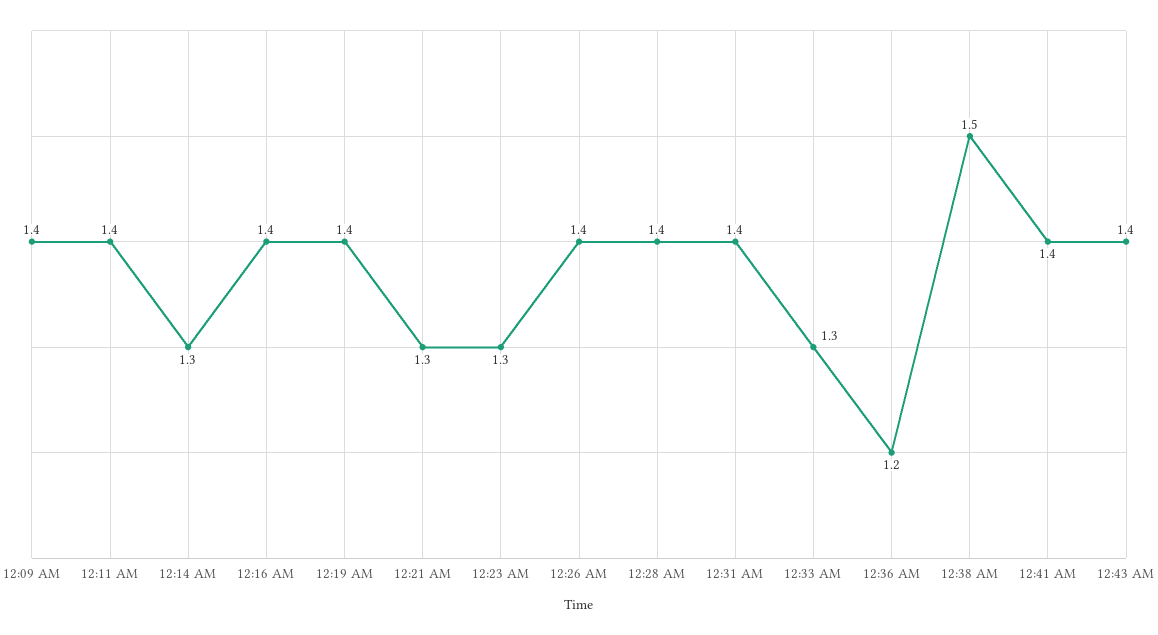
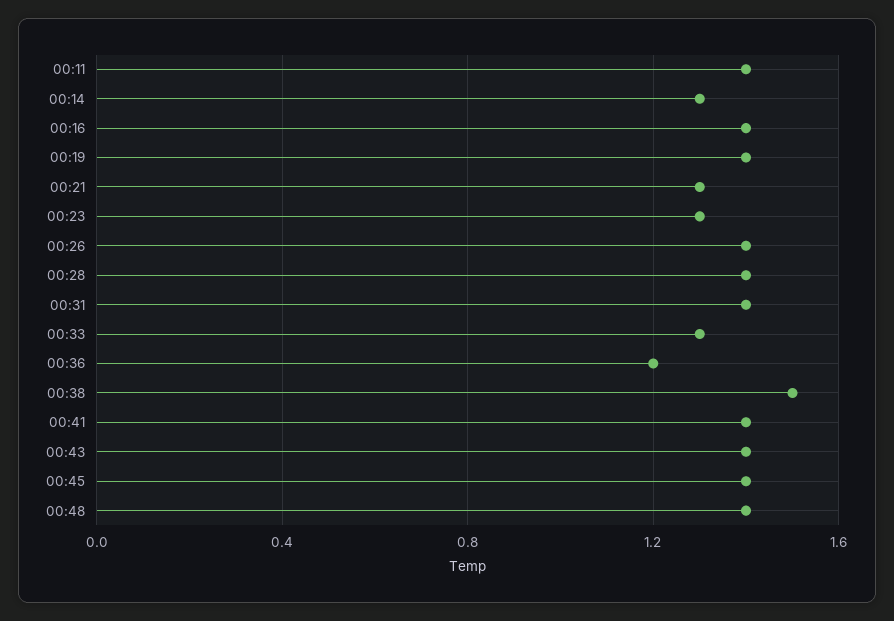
12:09 AM: 1.4 -> none
00:45: none -> 1.4
00:48: none -> 1.4

